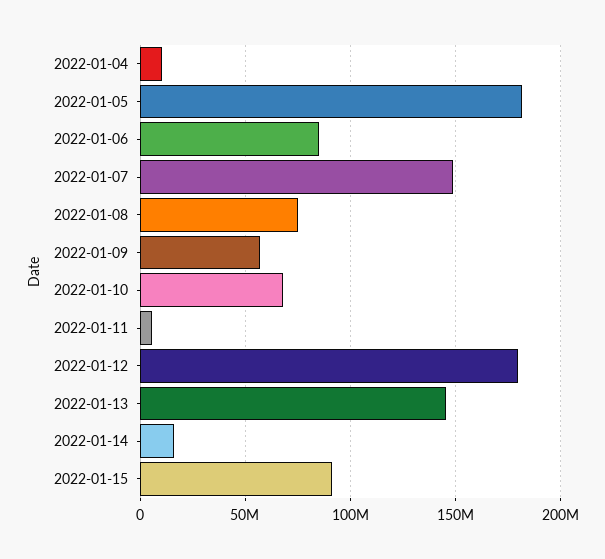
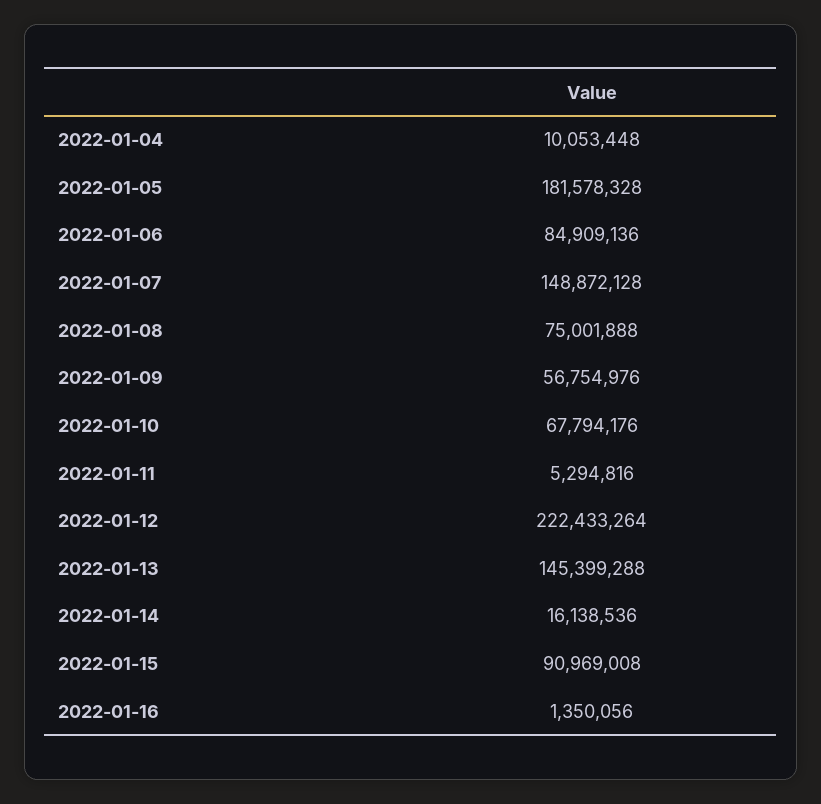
2022-01-12: 180000000 -> 222433264
2022-01-16: none -> 1350056

